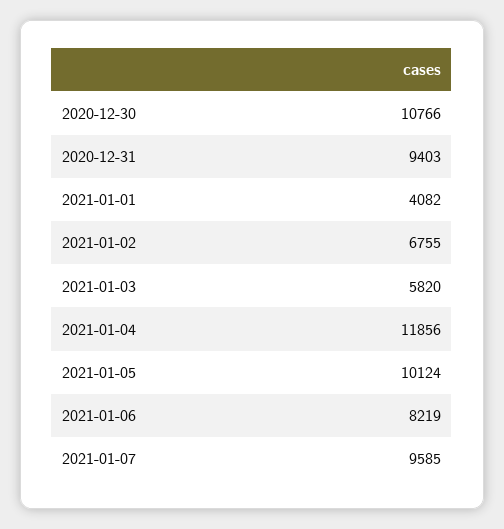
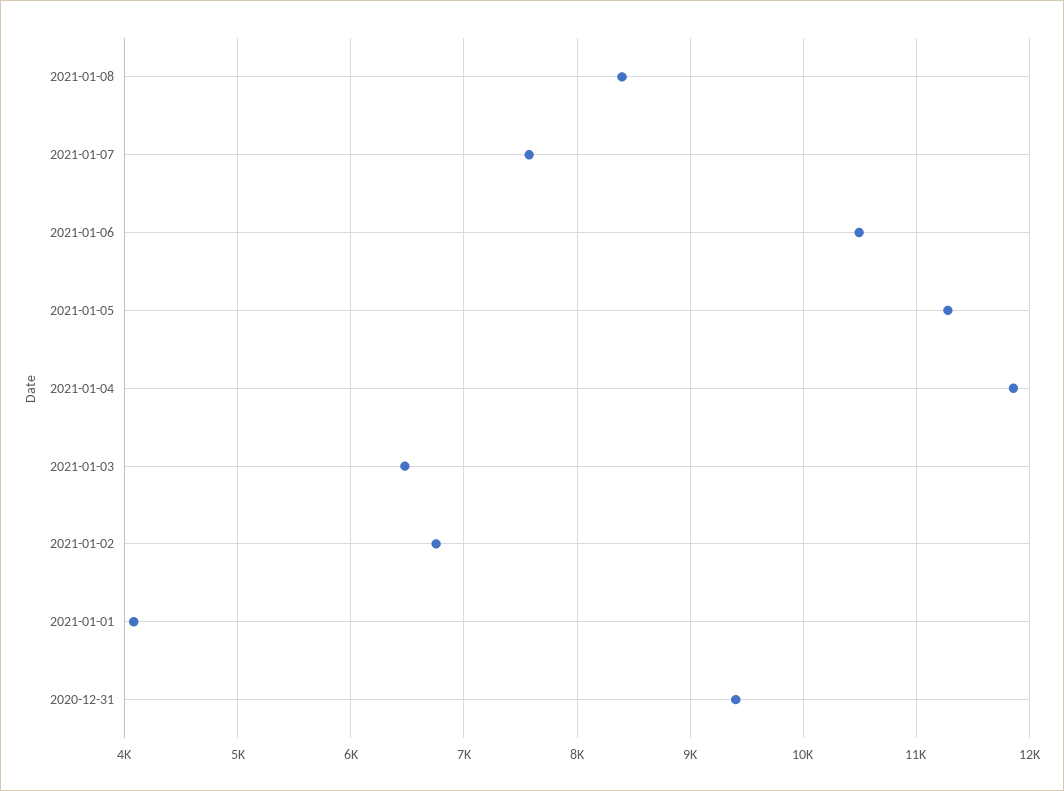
2020-12-30: 10766 -> none
2021-01-03: 5820 -> 6500
2021-01-05: 10124 -> 11300
2021-01-06: 8219 -> 10500
2021-01-07: 9585 -> 7600
2021-01-08: none -> 8400

